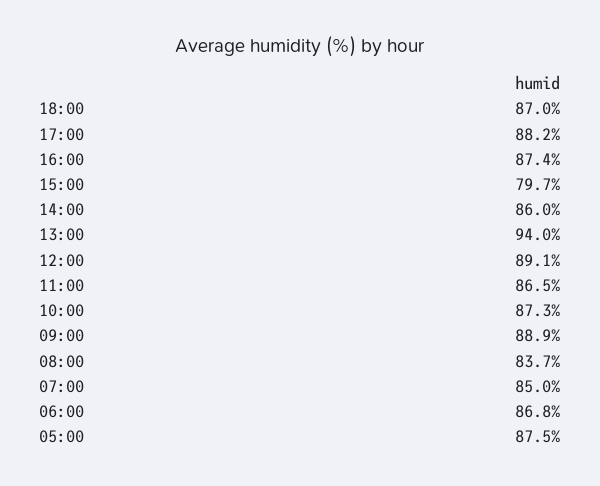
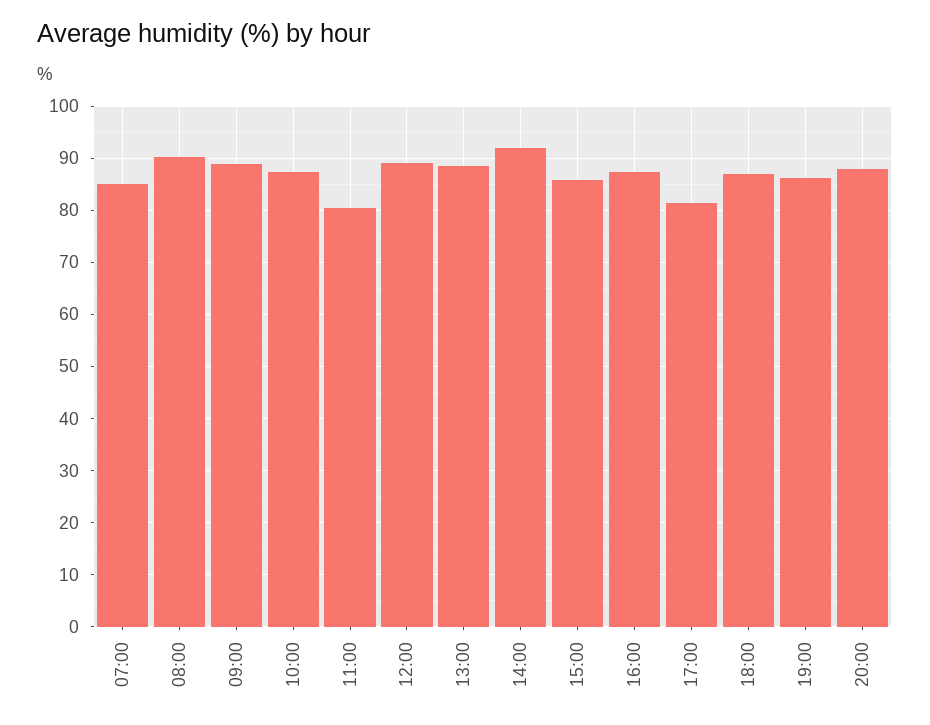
17:00: 88.2 -> 82
15:00: 79.7 -> 86
14:00: 86 -> 92
13:00: 94 -> 88
11:00: 86.5 -> 80
08:00: 83.7 -> 90
06:00: 86.8 -> none
05:00: 87.5 -> none
19:00: none -> 86
20:00: none -> 88

